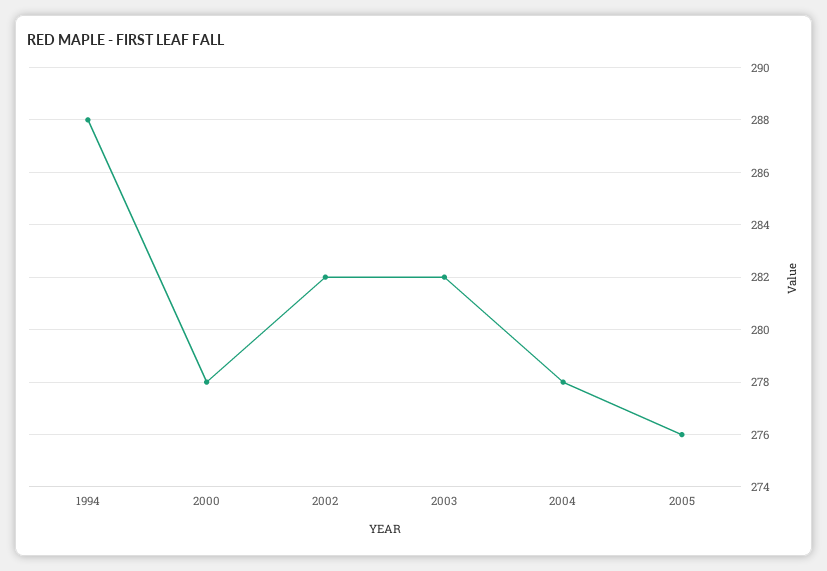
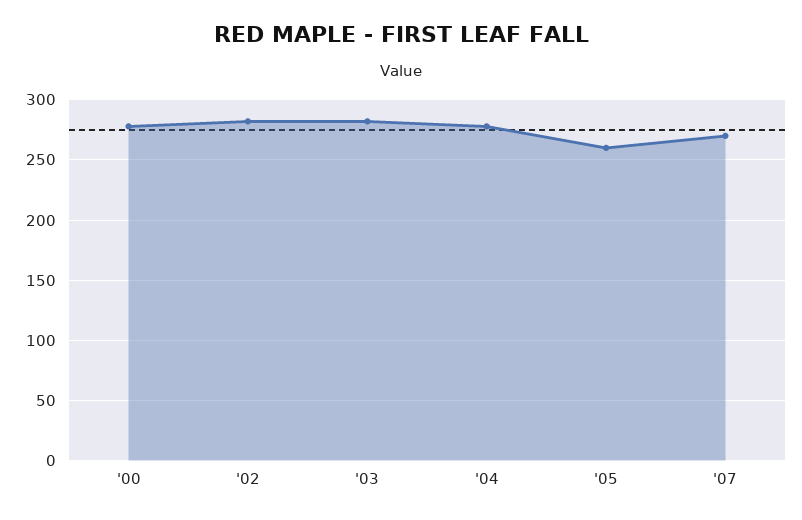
1994: 288 -> none
2005: 276 -> 260
'07: none -> 270

